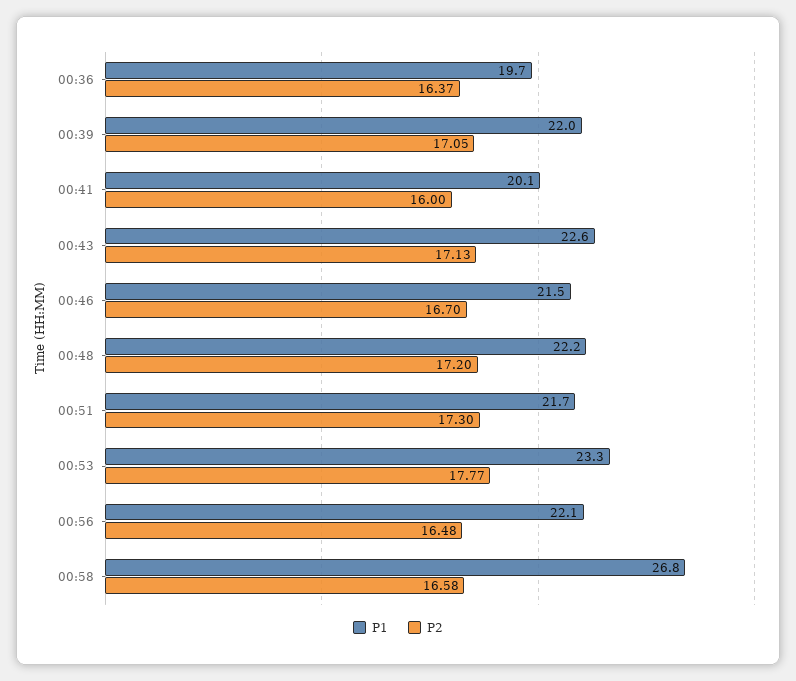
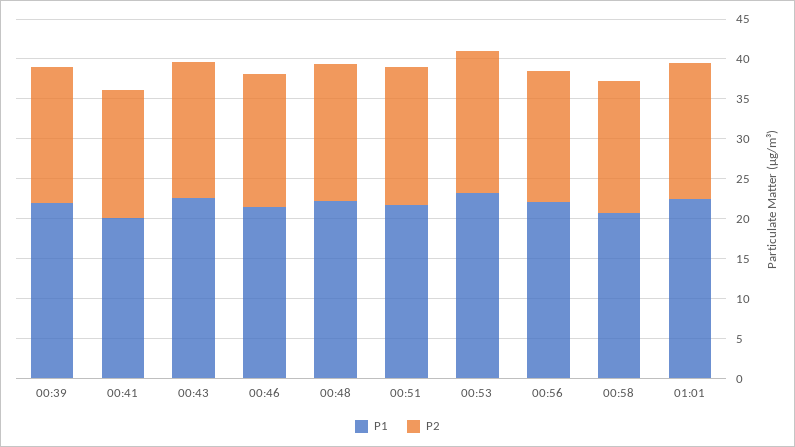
P1, 00:36: 19.7 -> none
P2, 00:36: 16.37 -> none
P1, 00:58: 26.8 -> 20
P1, 01:01: none -> 22.5
P2, 01:01: none -> 17.5

